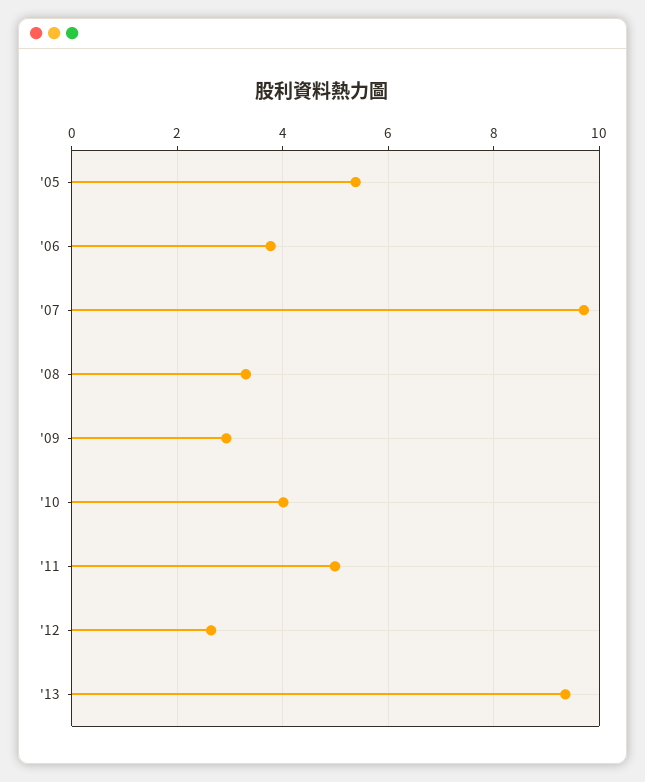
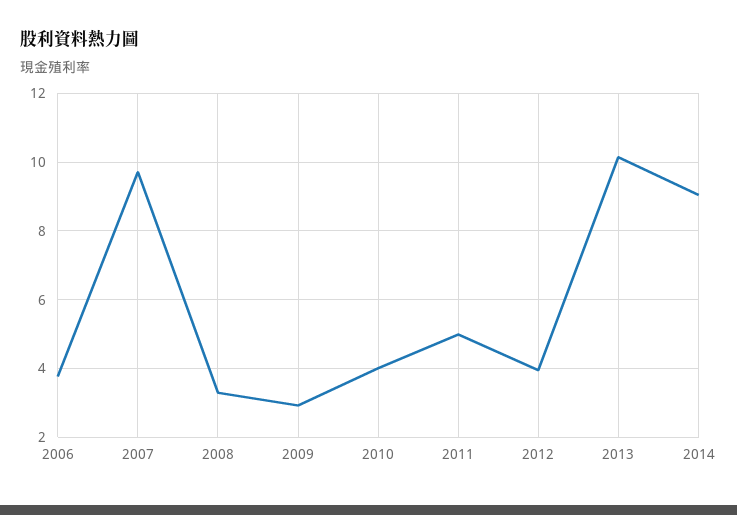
'05: 5.4 -> none
'12: 2.6 -> 4
'13: 9.4 -> 10.2
2014: none -> 9

